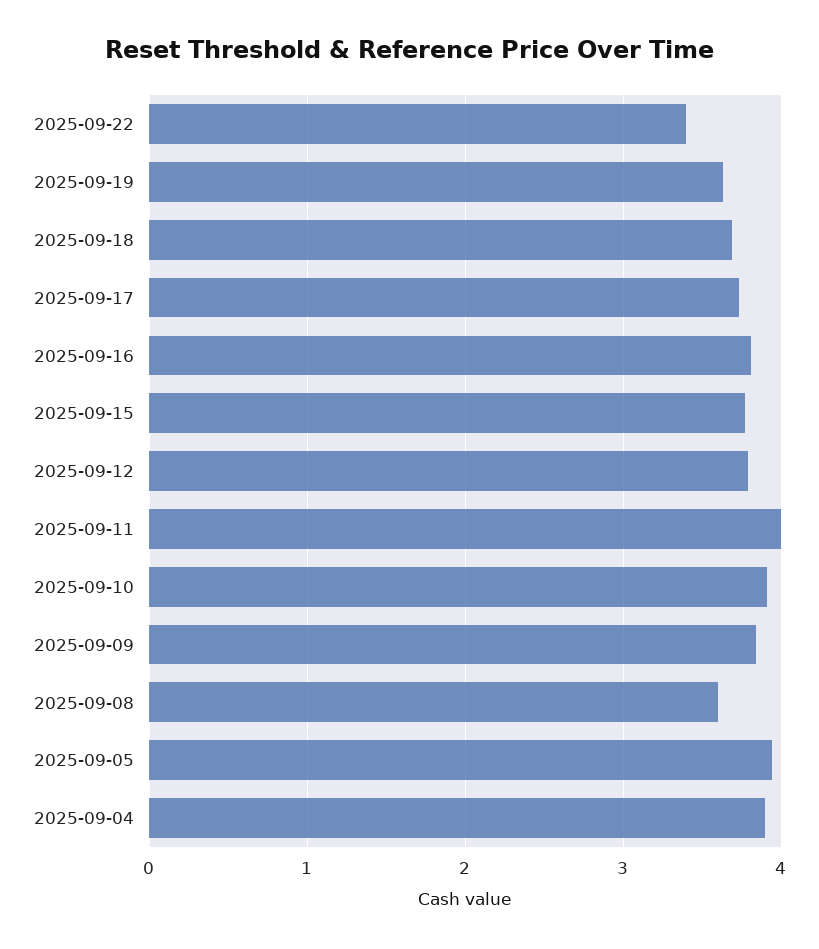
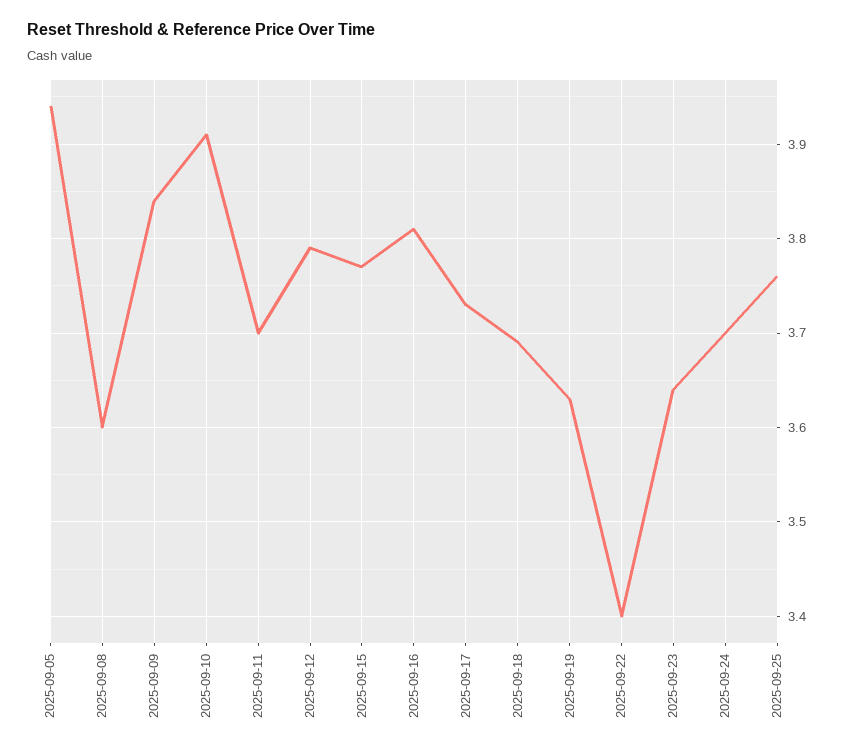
2025-09-11: 4 -> 3.7
2025-09-04: 3.9 -> none
2025-09-23: none -> 3.64
2025-09-24: none -> 3.7
2025-09-25: none -> 3.76

